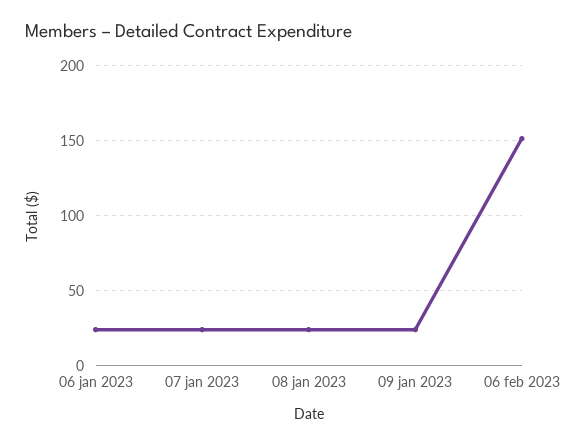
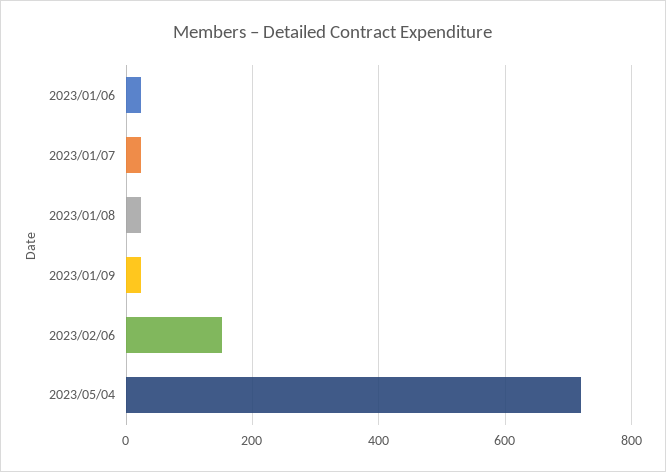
2023/05/04: none -> 720

